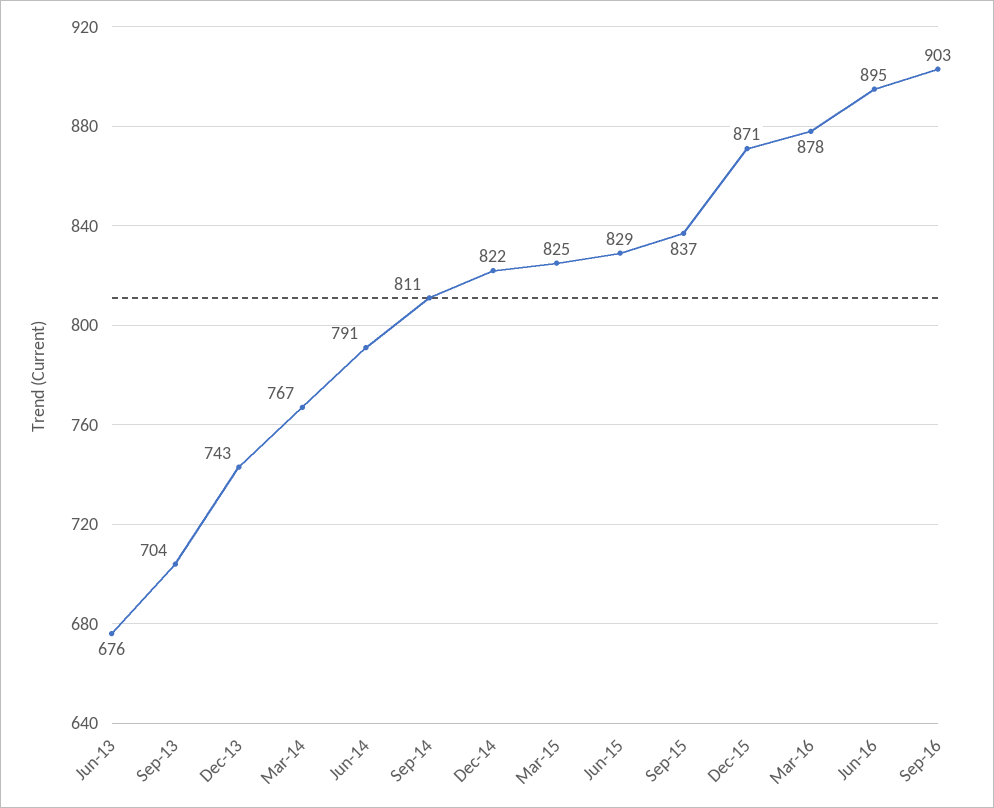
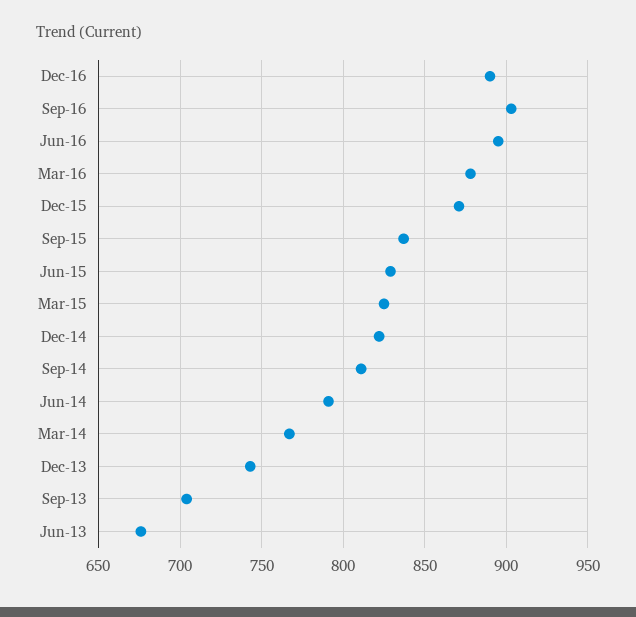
Dec-16: none -> 890

